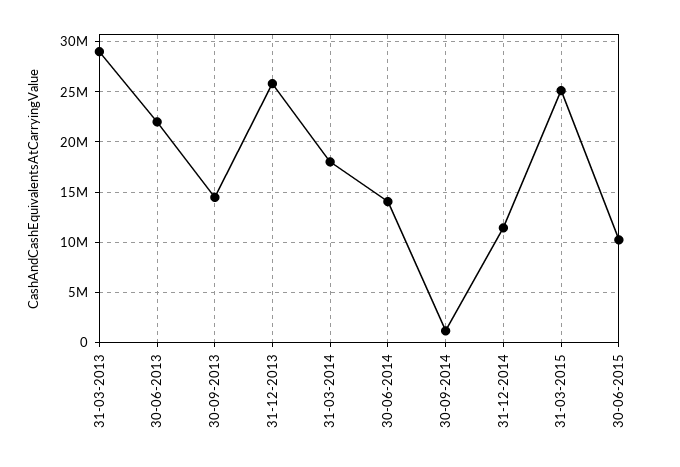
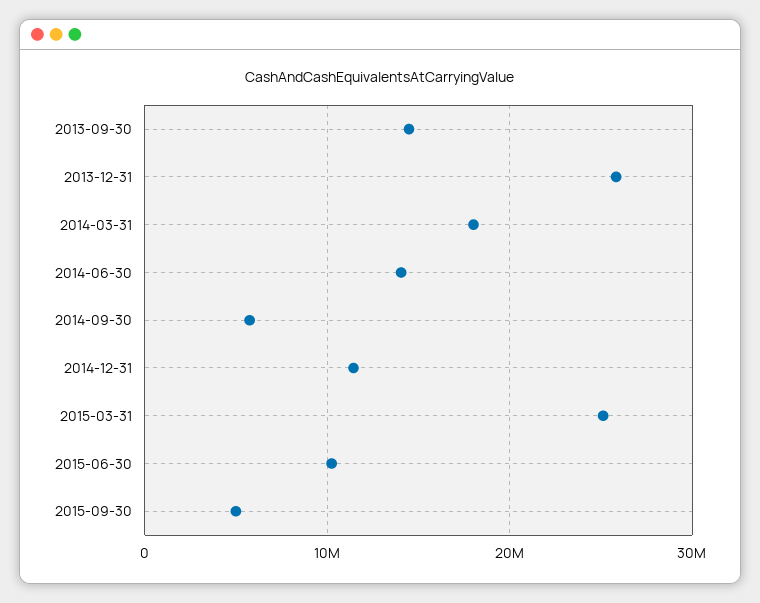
31-03-2013: 29000000 -> none
30-06-2013: 22000000 -> none
30-09-2014: 1000000 -> 6000000
2015-09-30: none -> 5000000

